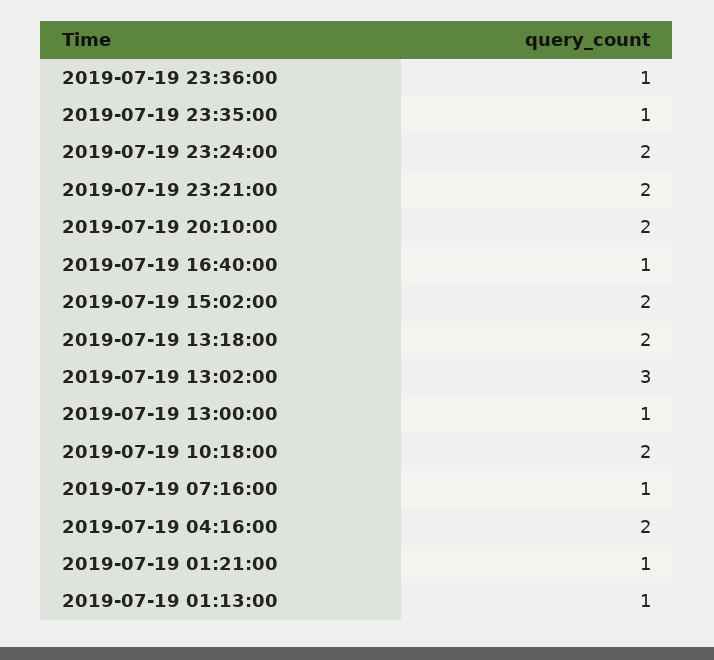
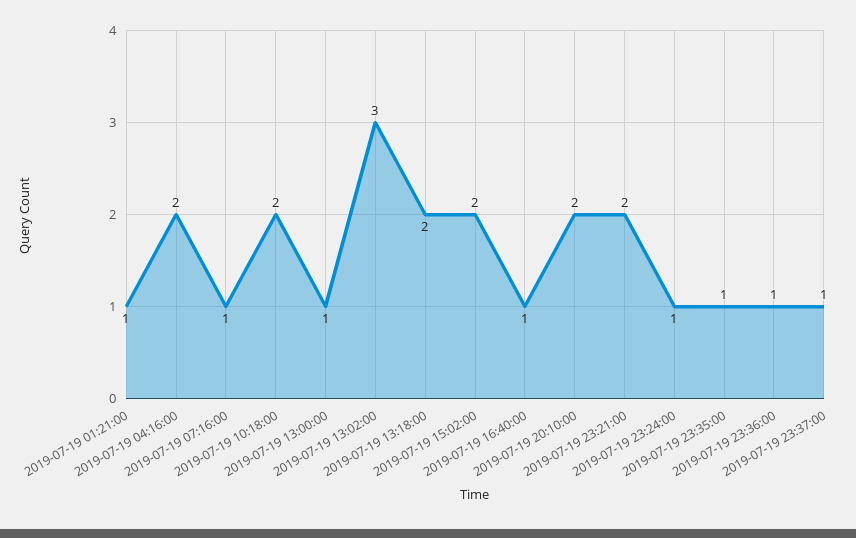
2019-07-19 23:24:00: 2 -> 1
2019-07-19 01:13:00: 1 -> none
2019-07-19 23:37:00: none -> 1

